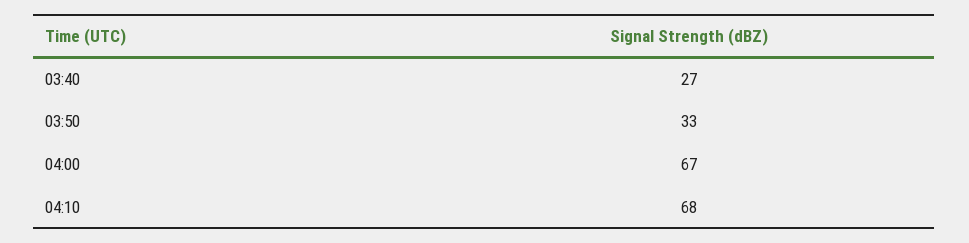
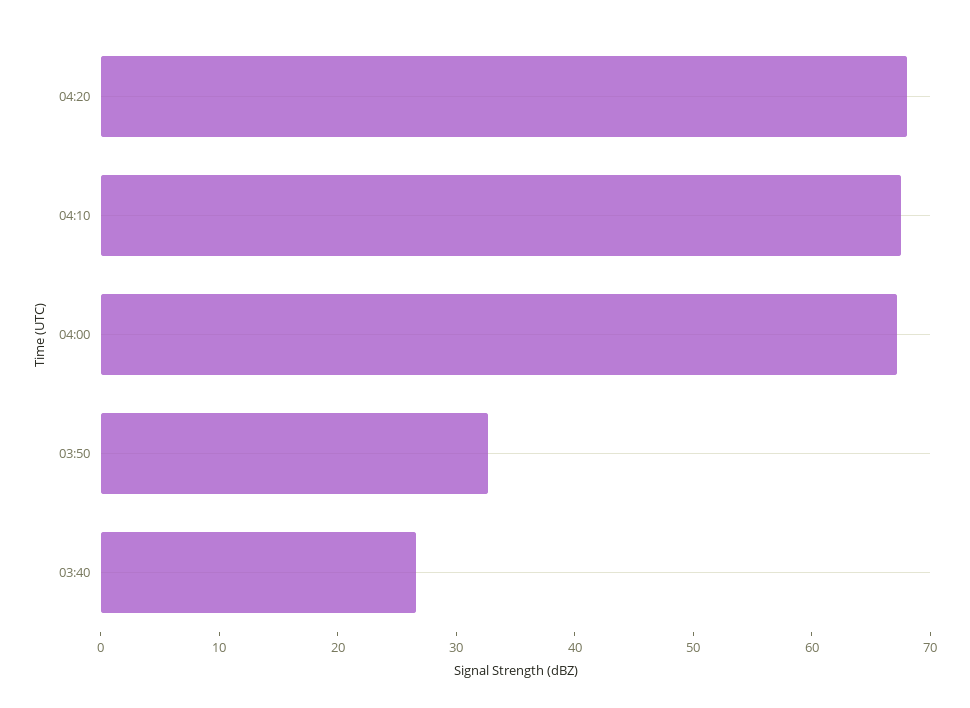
04:20: none -> 68

